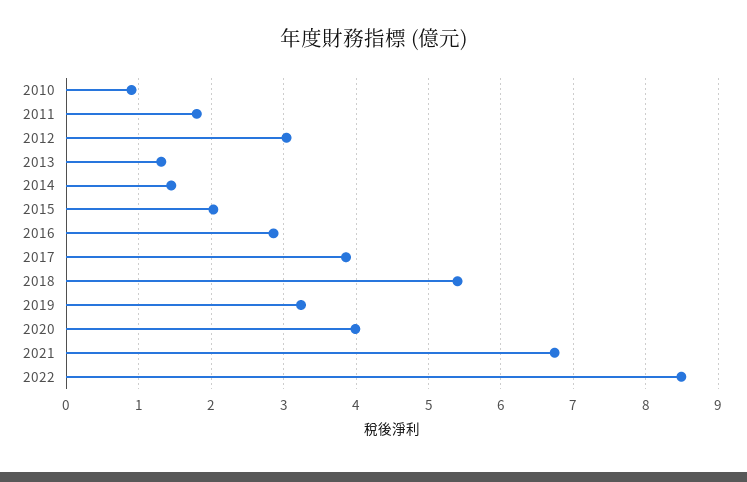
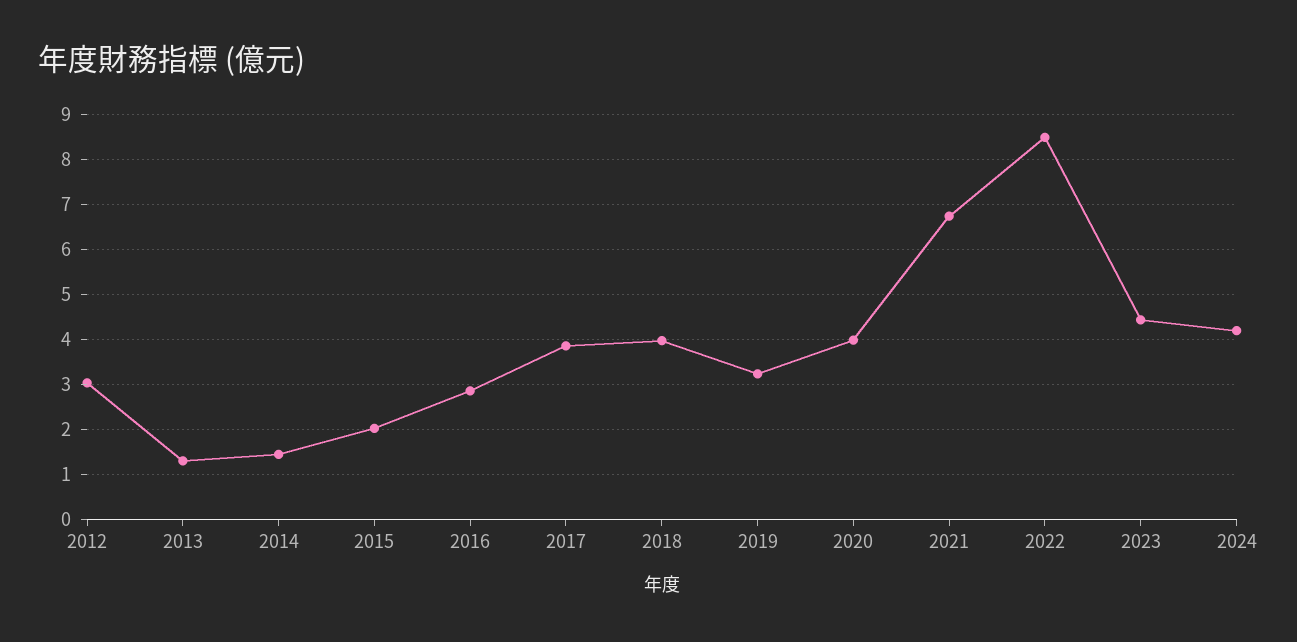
2010: 0.9 -> none
2011: 1.8 -> none
2018: 5.4 -> 4
2023: none -> 4.4
2024: none -> 4.2

